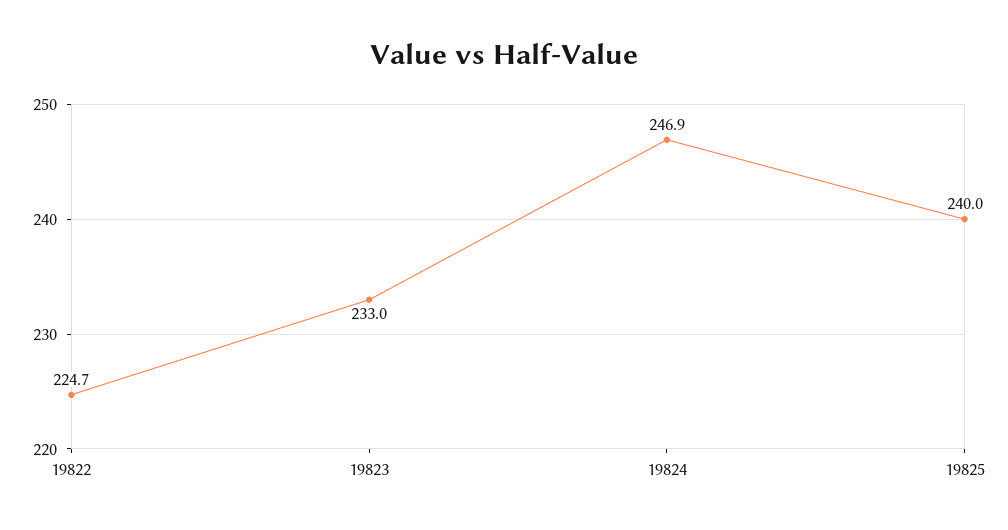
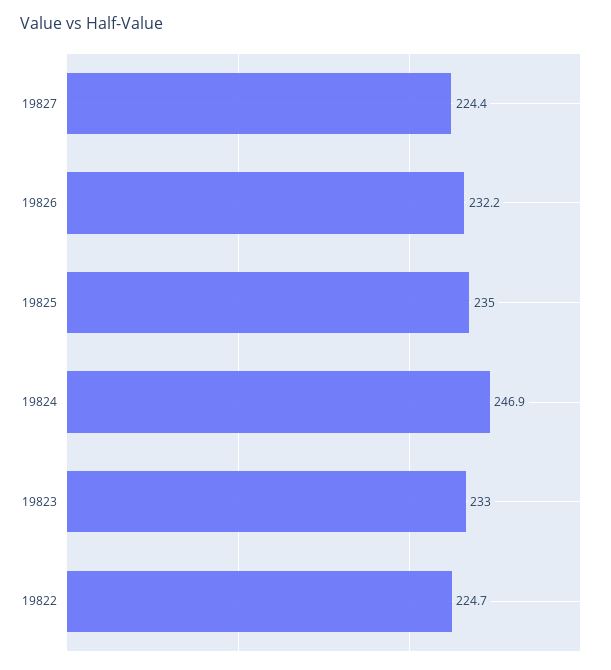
19825: 240 -> 235
19827: none -> 224.4
19826: none -> 232.2

